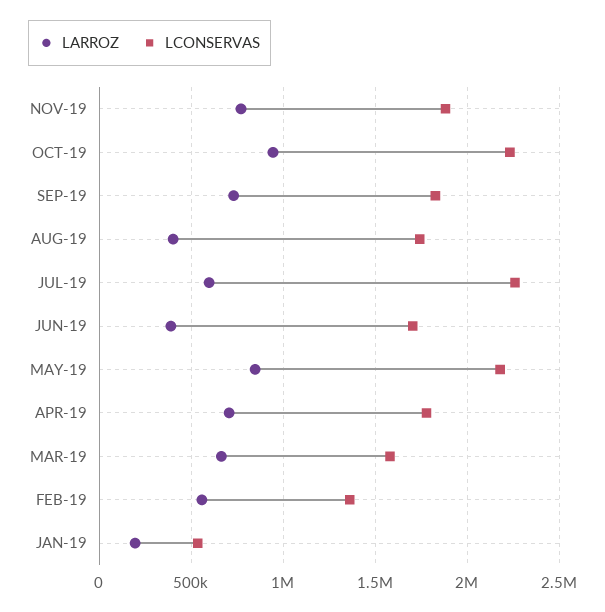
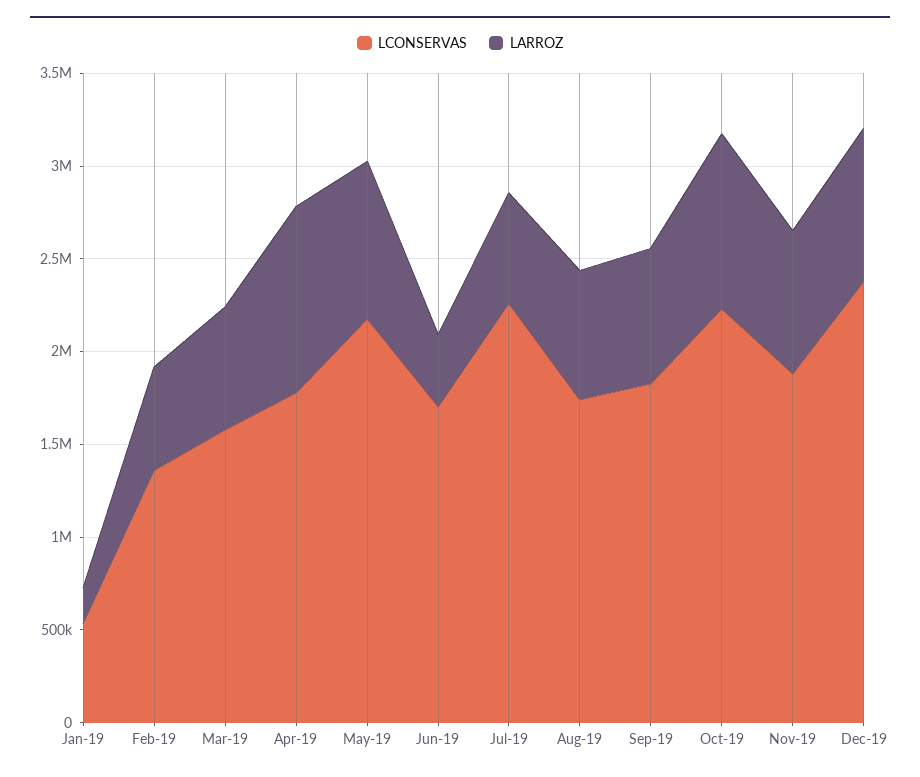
LARROZ, AUG-19: 400000 -> 700000
LARROZ, APR-19: 700000 -> 1000000
LCONSERVAS, Dec-19: none -> 2400000
LARROZ, Dec-19: none -> 800000

